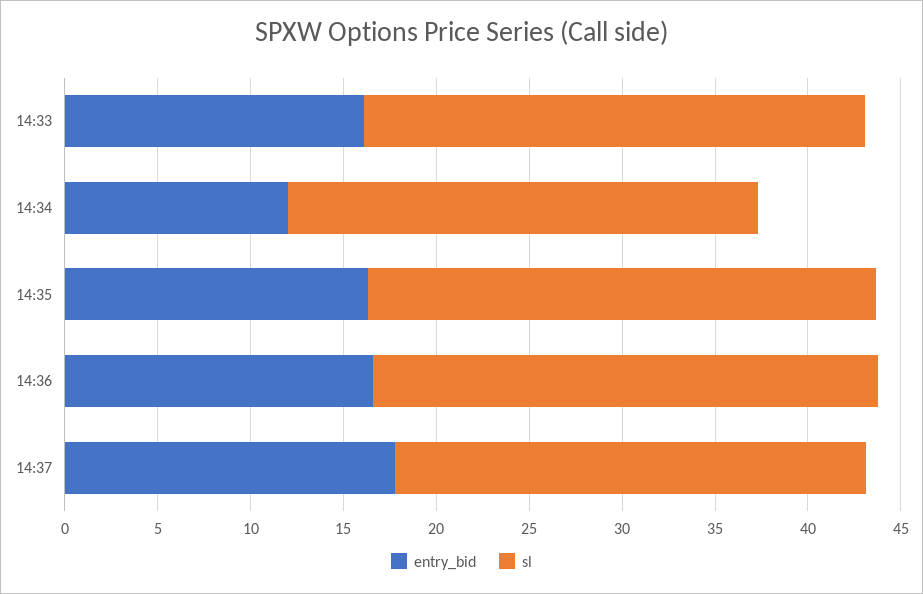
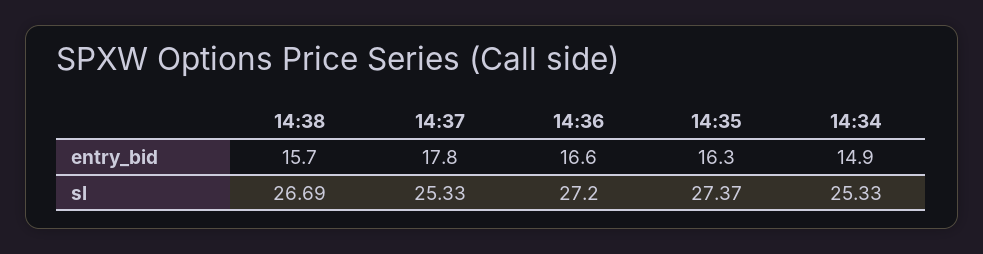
entry_bid, 14:33: 16 -> none
sl, 14:33: 27 -> none
entry_bid, 14:34: 12 -> 14.9
entry_bid, 14:38: none -> 15.7
sl, 14:38: none -> 26.69

